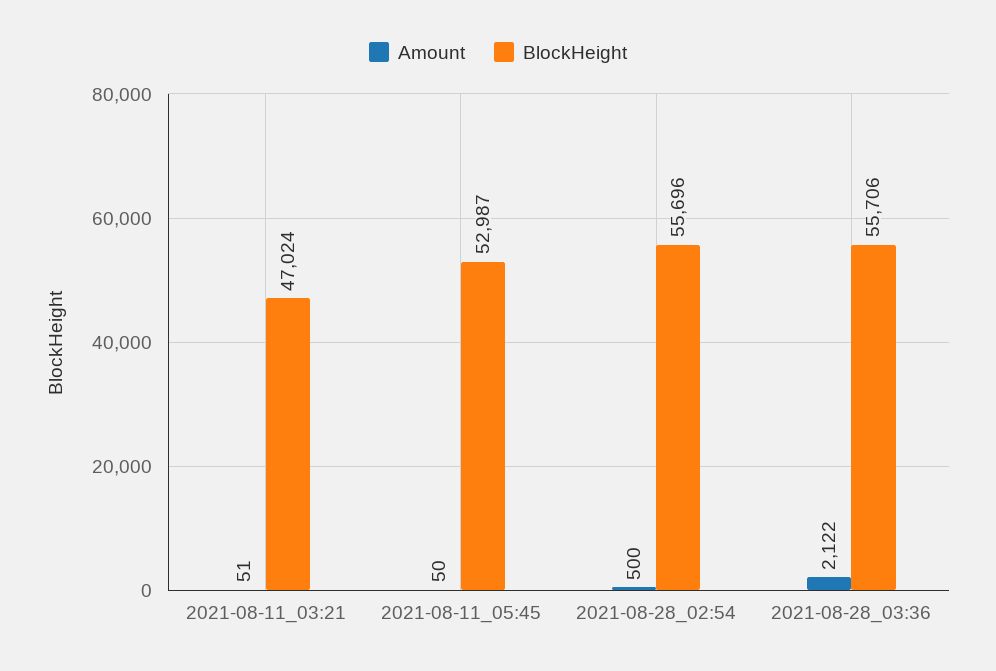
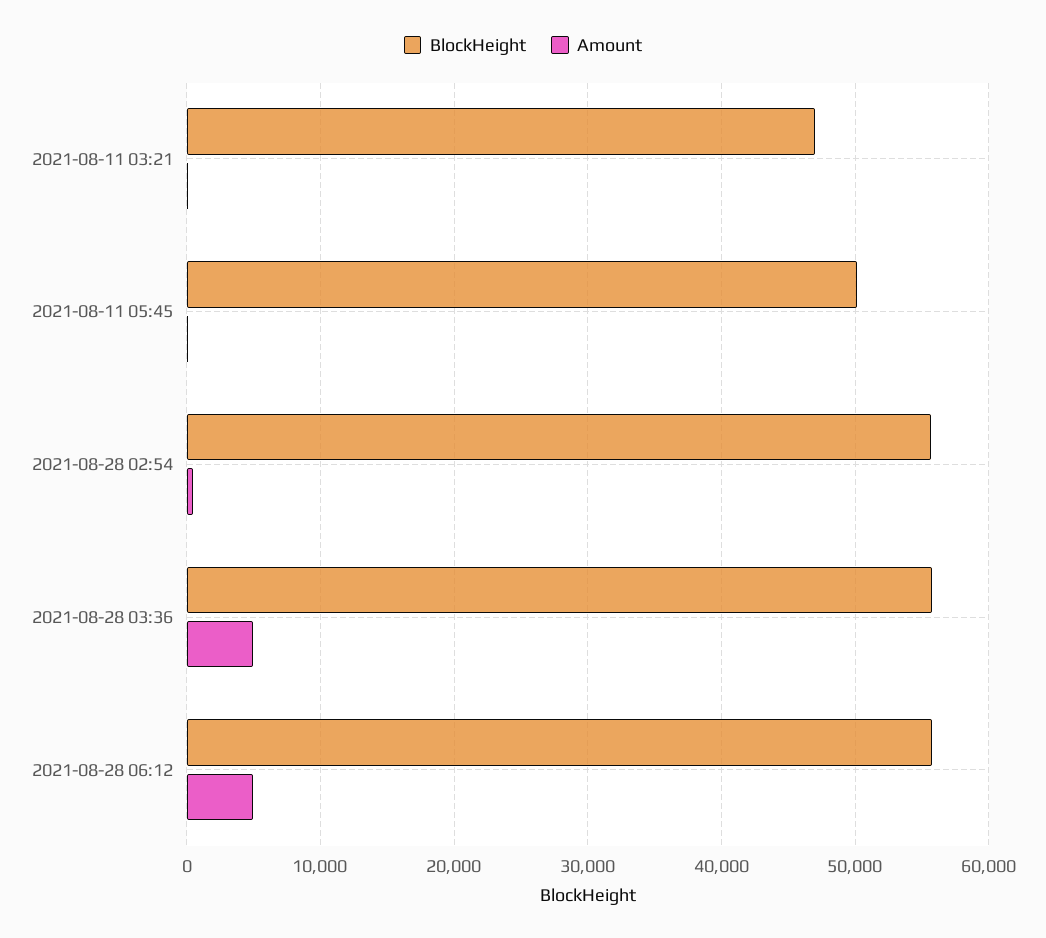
BlockHeight, 2021-08-11_05:45: 52987 -> 50000
Amount, 2021-08-28_03:36: 2122 -> 5000
BlockHeight, 2021-08-28 06:12: none -> 56000
Amount, 2021-08-28 06:12: none -> 5000

